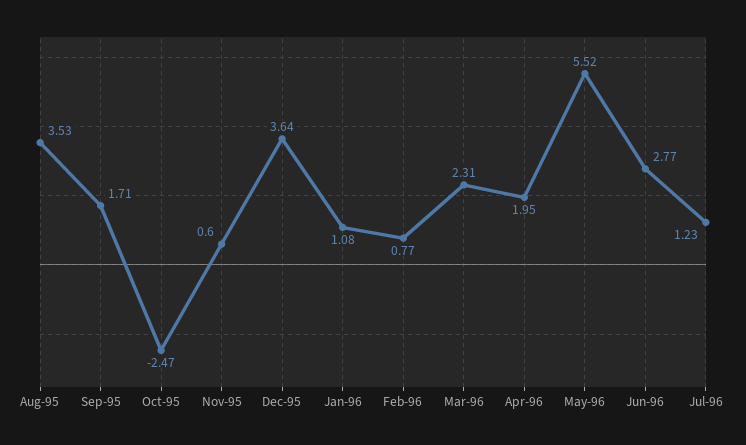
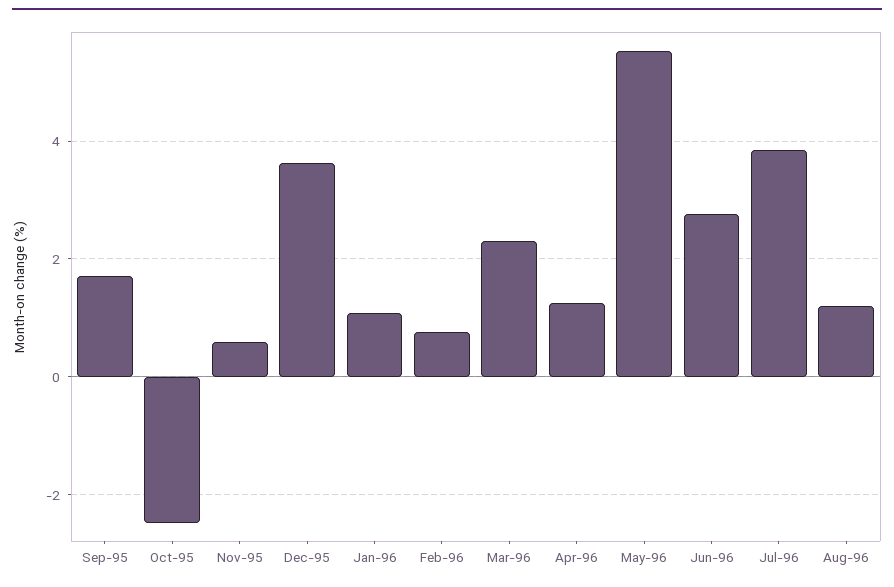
Aug-95: 3.53 -> none
Apr-96: 1.95 -> 1.2
Jul-96: 1.23 -> 3.8
Aug-96: none -> 1.2

